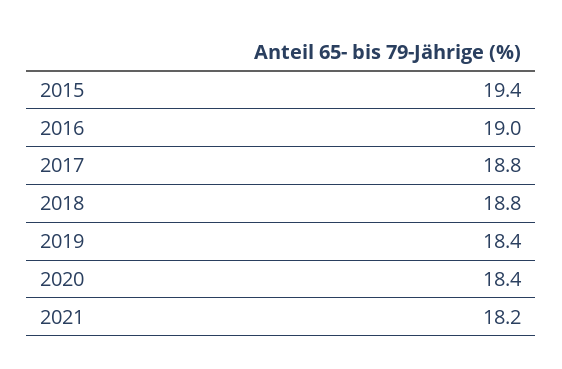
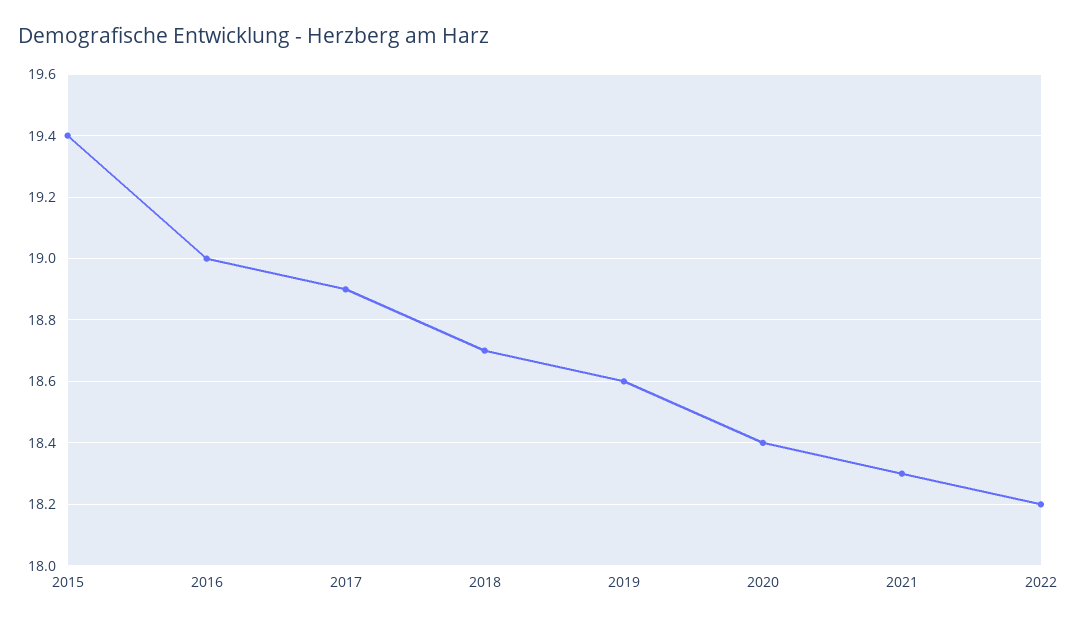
2017: 18.8 -> 18.9
2018: 18.8 -> 18.7
2019: 18.4 -> 18.6
2021: 18.2 -> 18.3
2022: none -> 18.2

